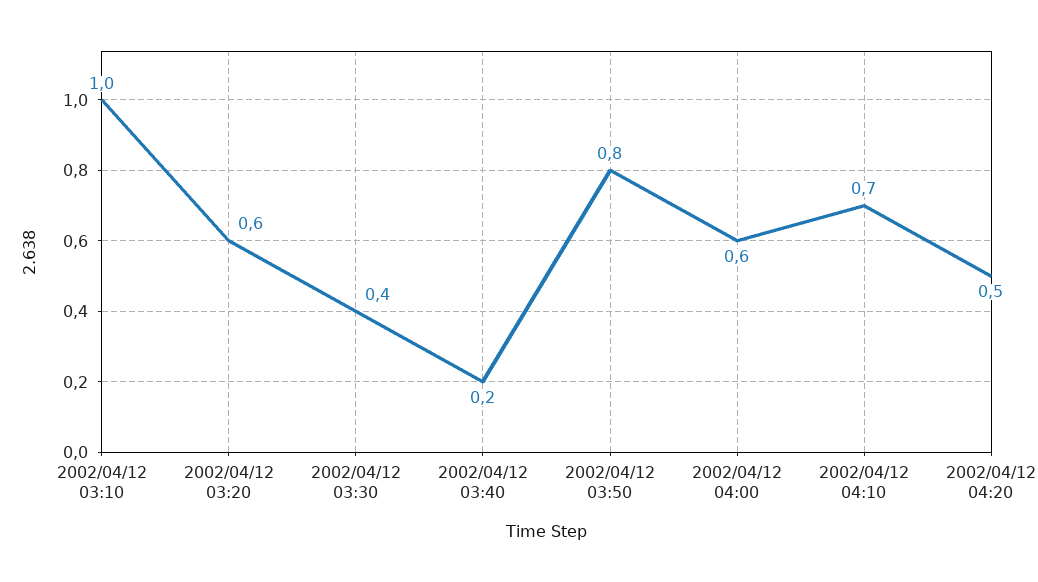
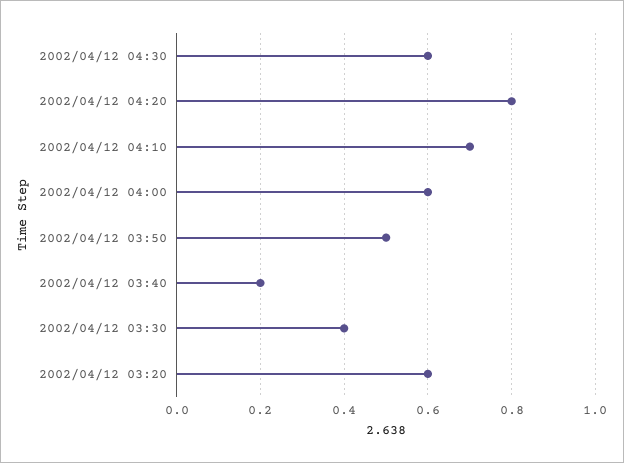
2002/04/12 03:10: 1 -> none
2002/04/12 03:50: 0.8 -> 0.5
2002/04/12 04:20: 0.5 -> 0.8
2002/04/12 04:30: none -> 0.6

